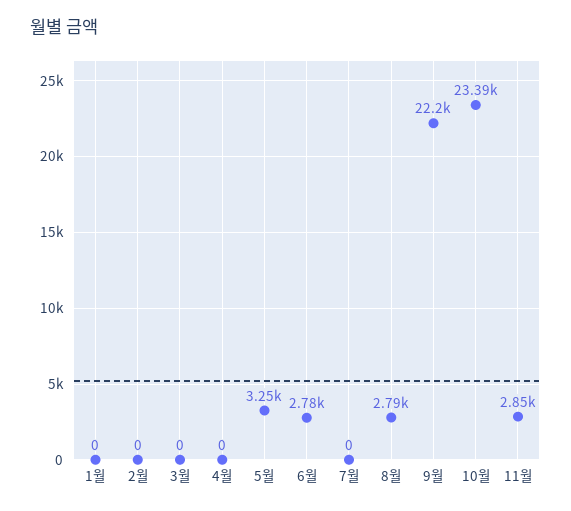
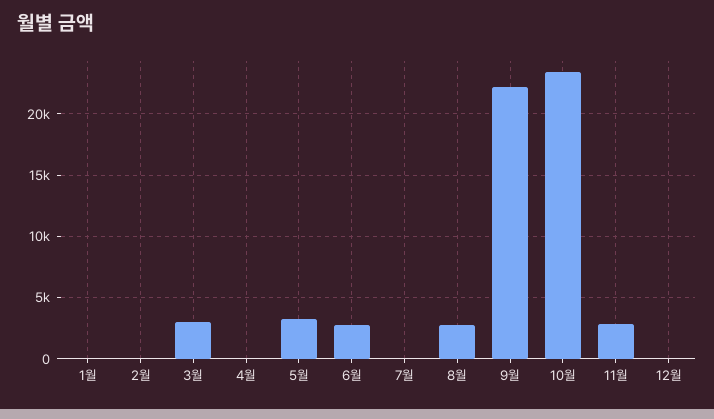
3월: 0 -> 3000
12월: none -> 0

